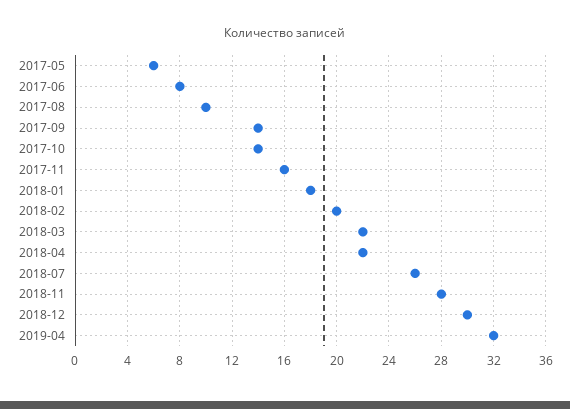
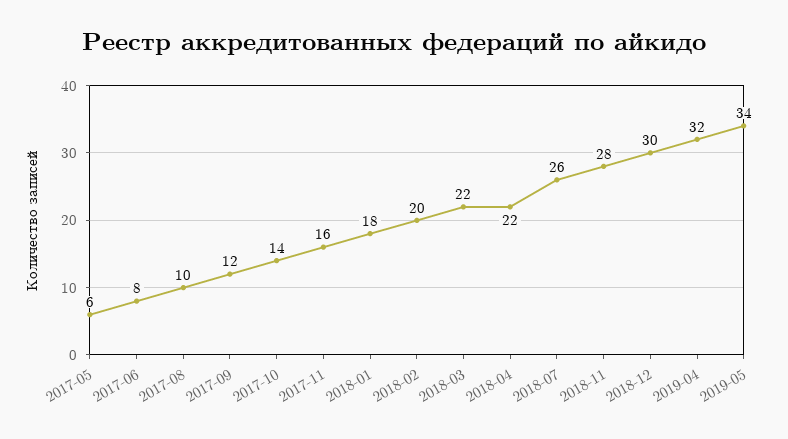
2017-09: 14 -> 12
2019-05: none -> 34

